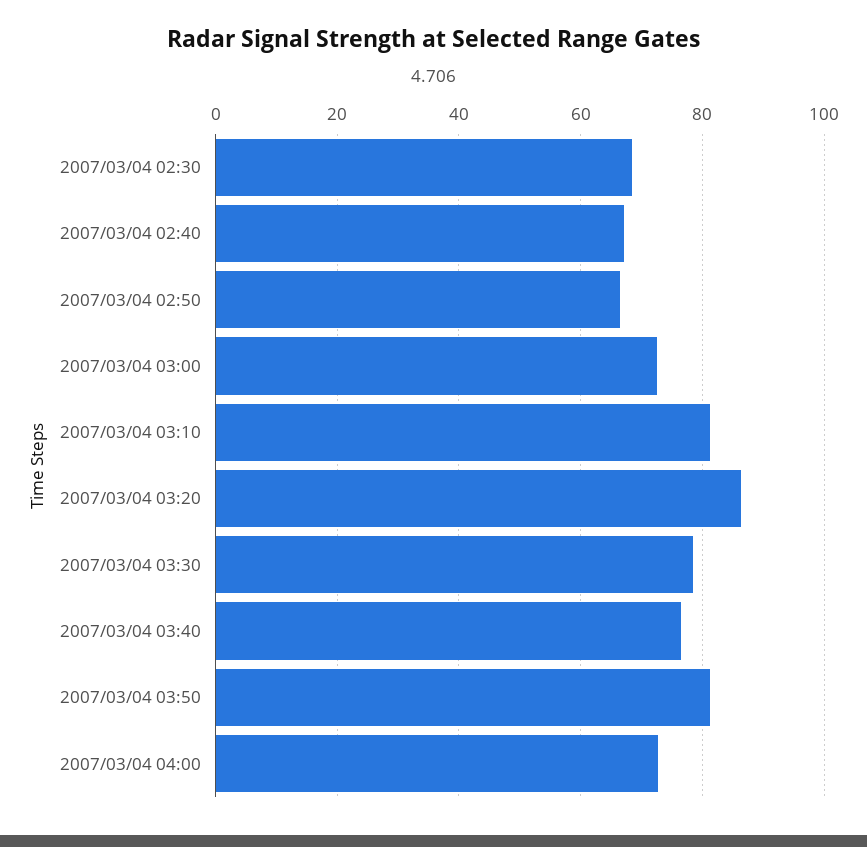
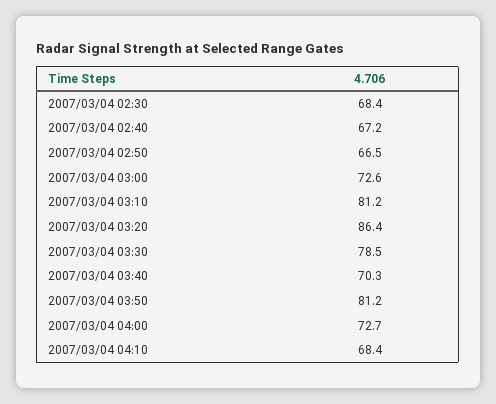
2007/03/04 03:40: 76 -> 70.3
2007/03/04 04:10: none -> 68.4

